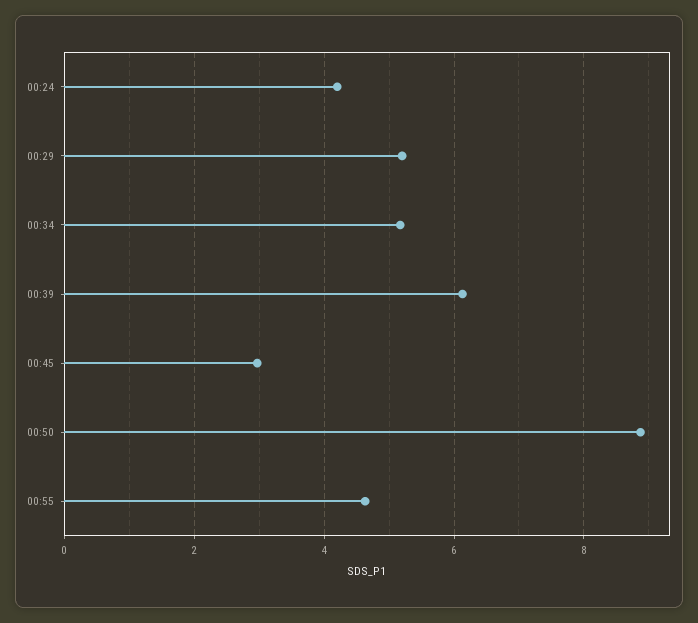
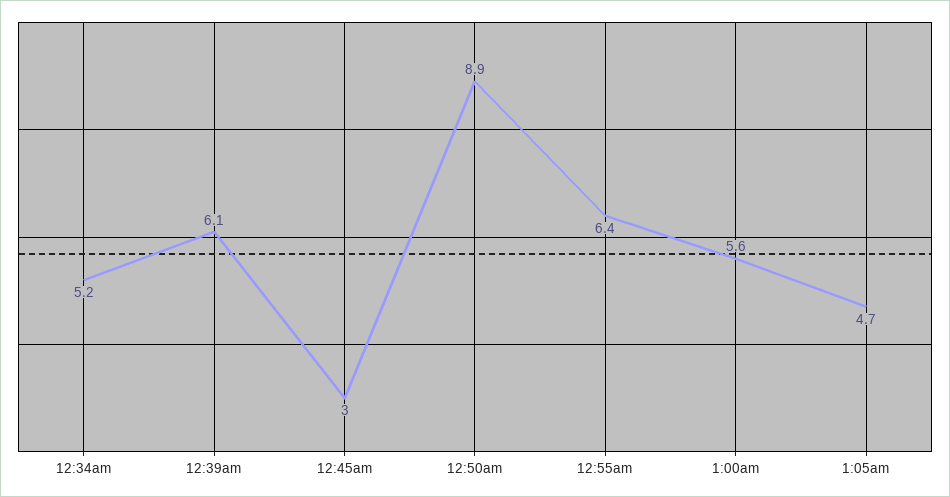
00:24: 4.2 -> none
00:29: 5.2 -> none
00:55: 4.6 -> 6.4
1:00am: none -> 5.6
1:05am: none -> 4.7

